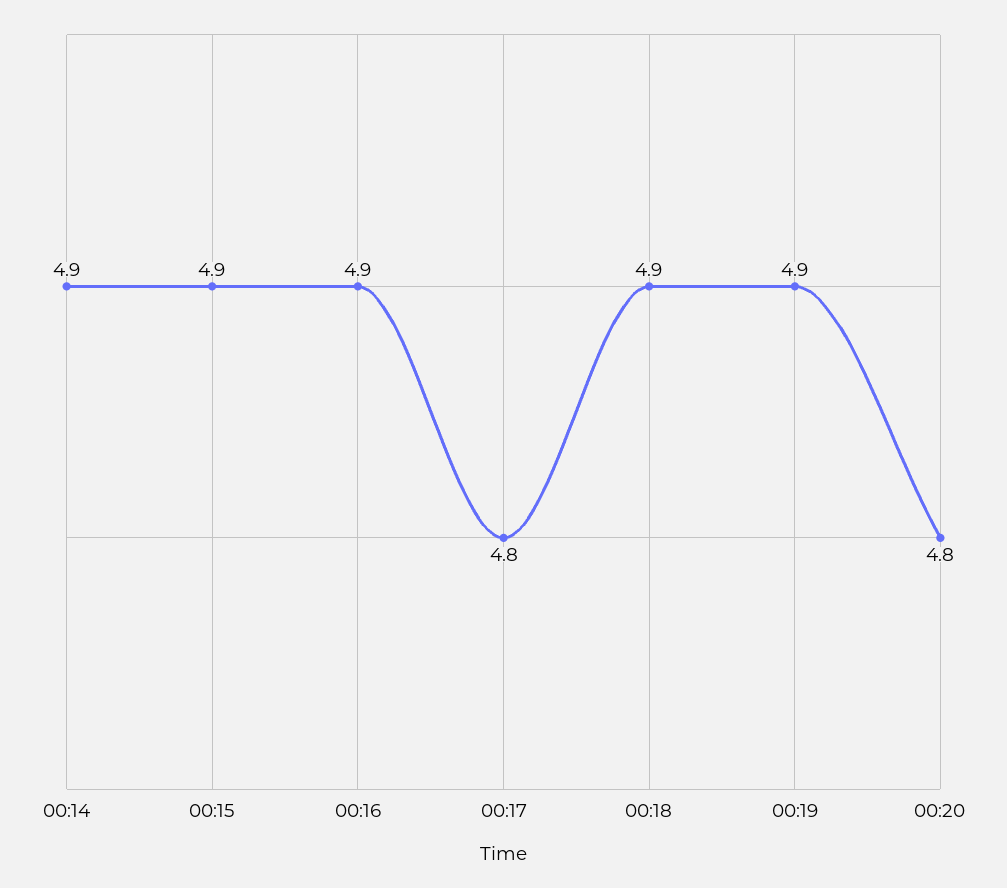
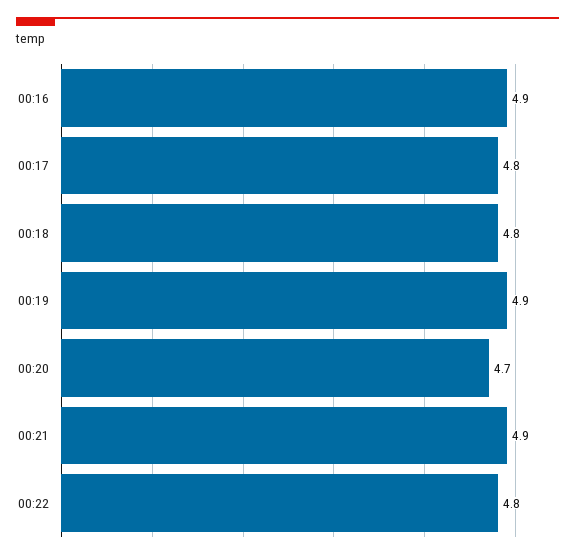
00:14: 4.9 -> none
00:15: 4.9 -> none
00:18: 4.9 -> 4.8
00:20: 4.8 -> 4.7
00:21: none -> 4.9
00:22: none -> 4.8

